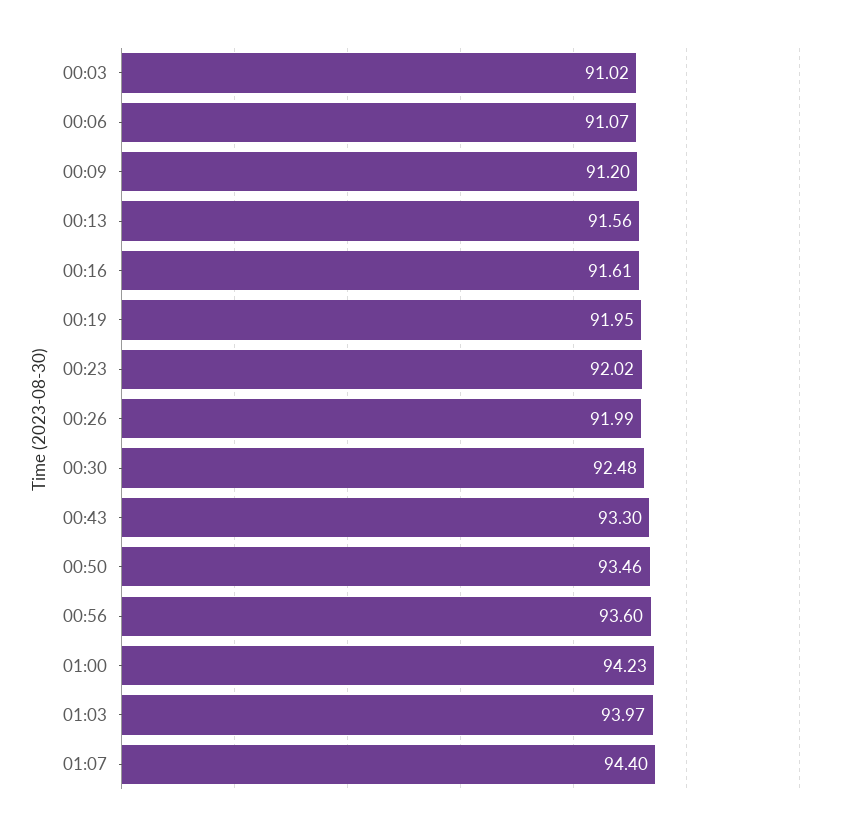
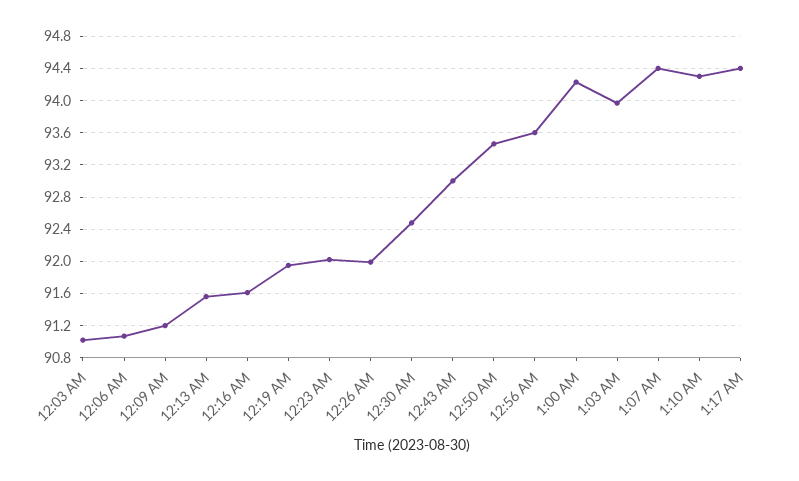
00:43: 93.3 -> 93
1:10 AM: none -> 94.3
1:17 AM: none -> 94.4

